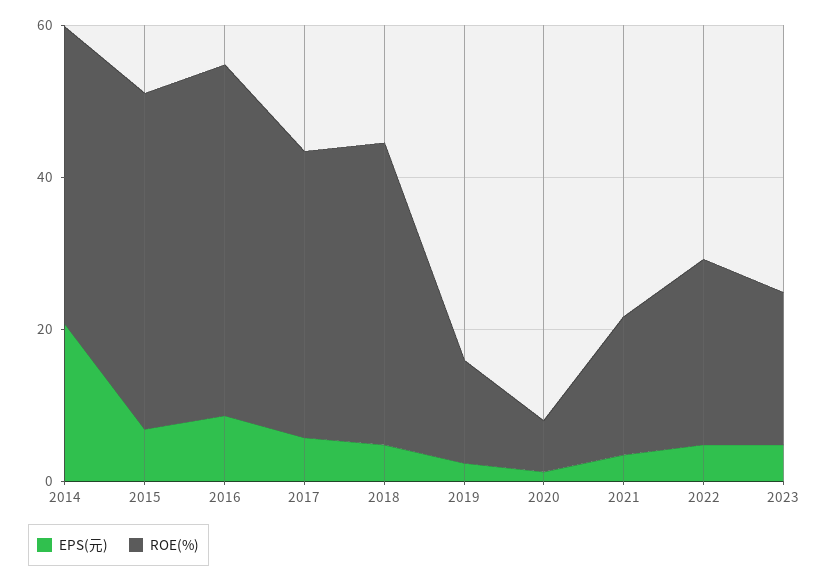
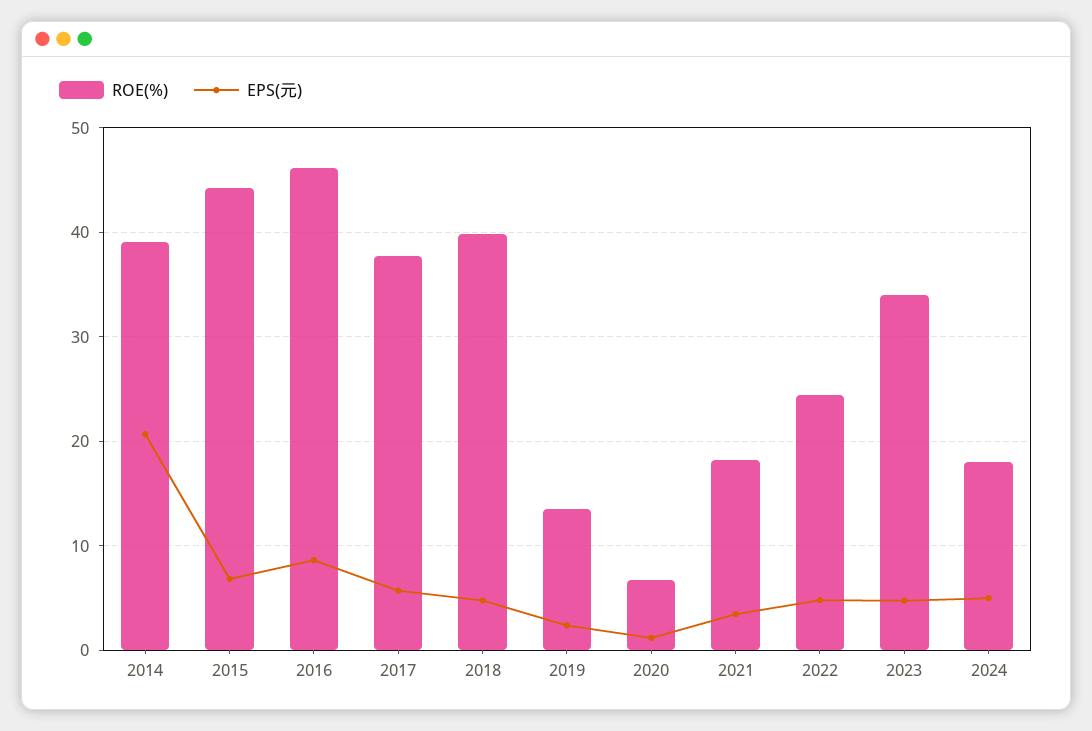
ROE(%), 2023: 20 -> 34
ROE(%), 2024: none -> 18
EPS(元), 2024: none -> 5

